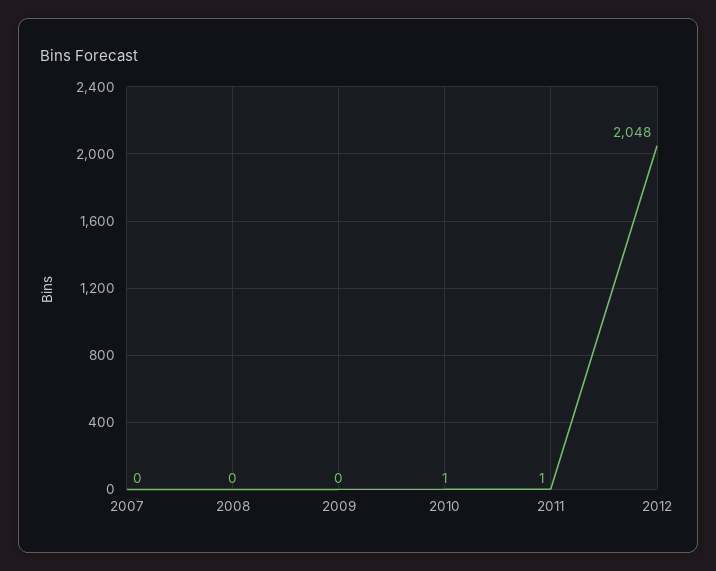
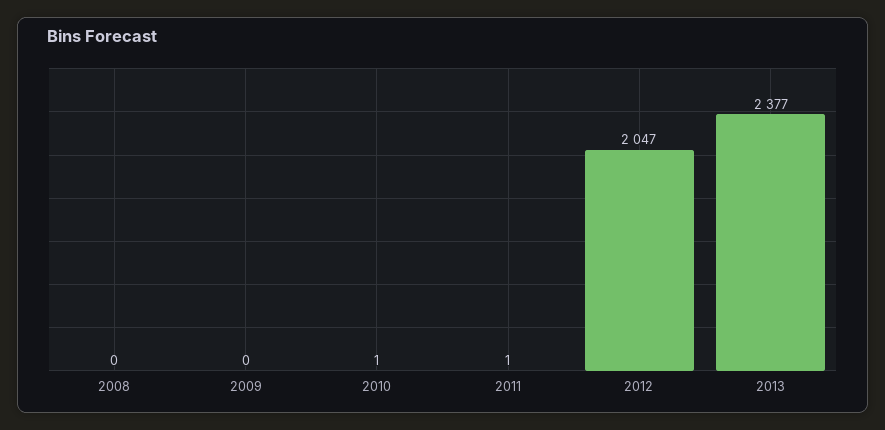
2007: 0 -> none
2012: 2048 -> 2047
2013: none -> 2377

